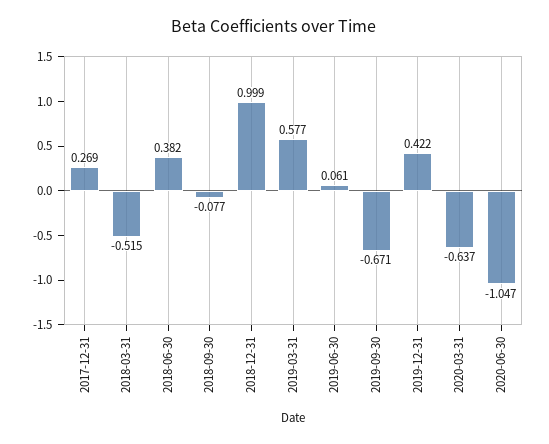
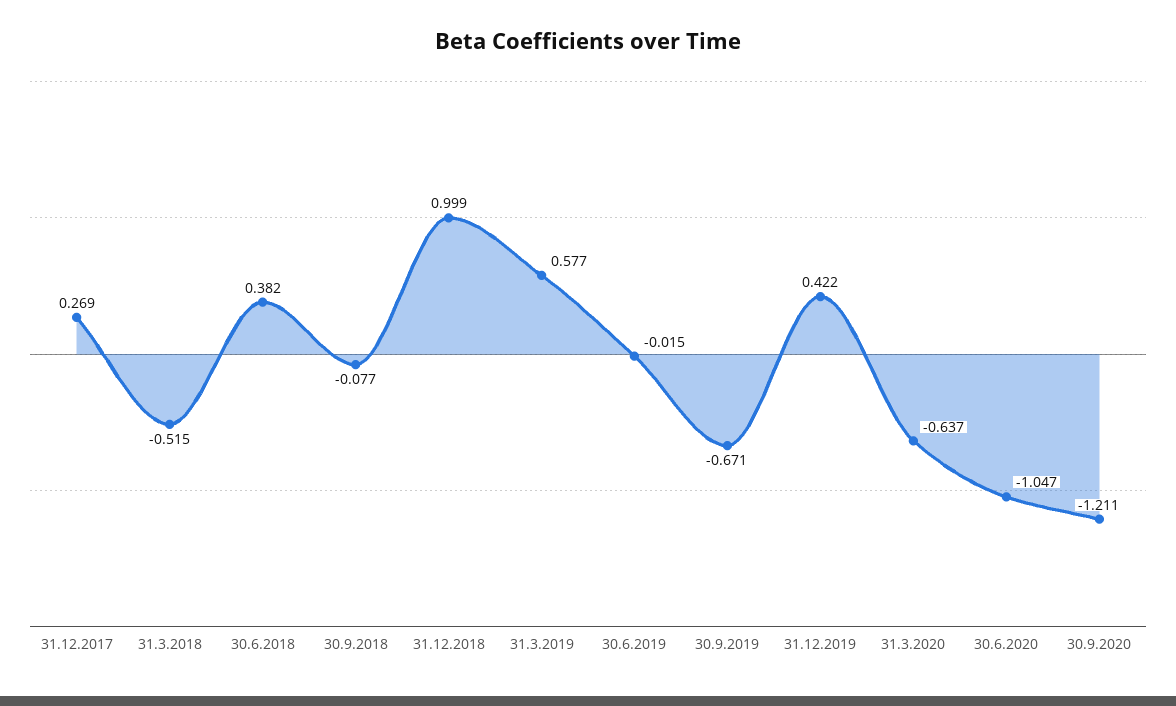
2019-06-30: 0.061 -> -0.015
30.9.2020: none -> -1.211

